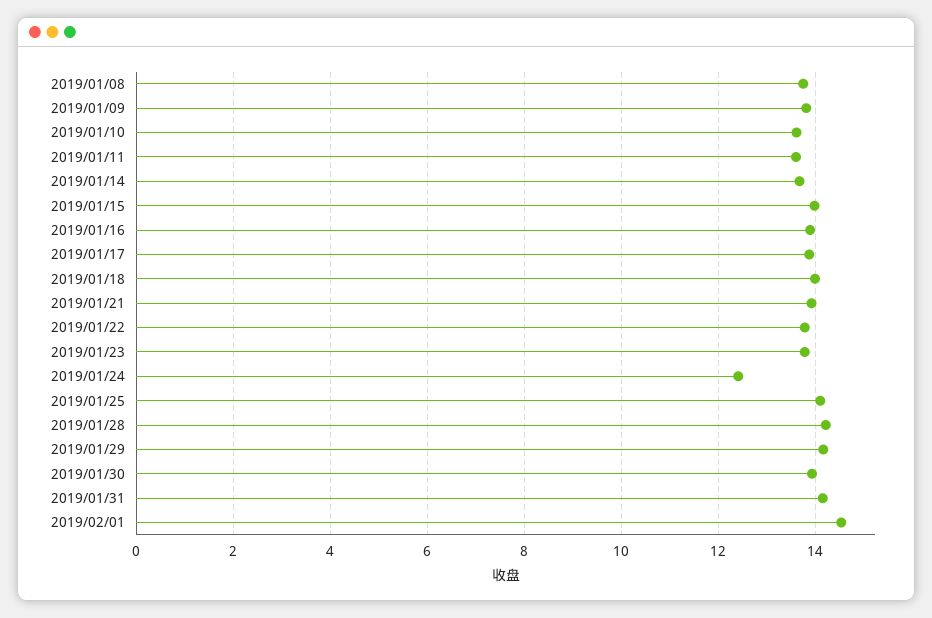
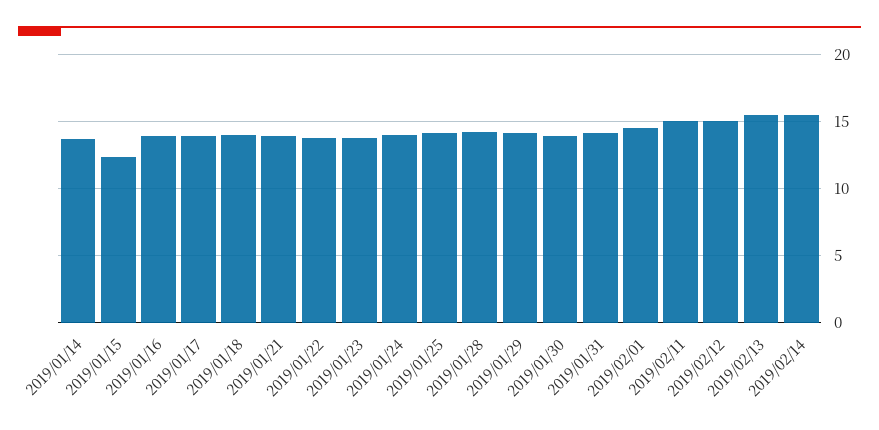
2019/01/08: 13.8 -> none
2019/01/09: 13.8 -> none
2019/01/10: 13.6 -> none
2019/01/11: 13.6 -> none
2019/01/15: 14 -> 12.5
2019/01/24: 12.4 -> 14
2019/02/11: none -> 15
2019/02/12: none -> 15
2019/02/13: none -> 15.5
2019/02/14: none -> 15.5

